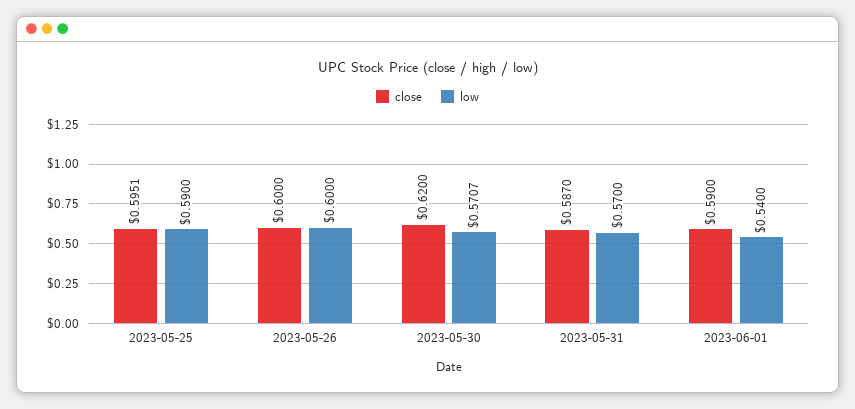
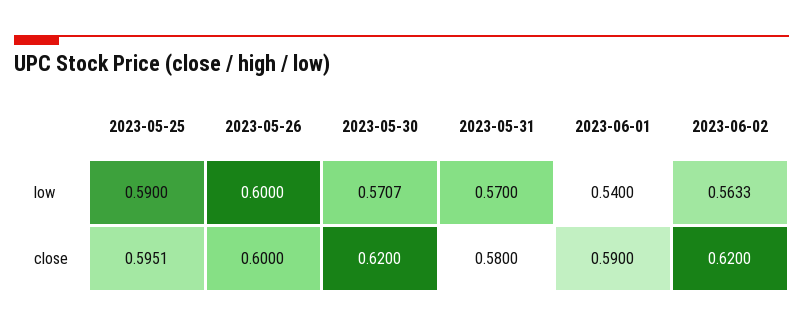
close, 2023-05-31: 0.587 -> 0.58
low, 2023-06-02: none -> 0.5633
close, 2023-06-02: none -> 0.62

